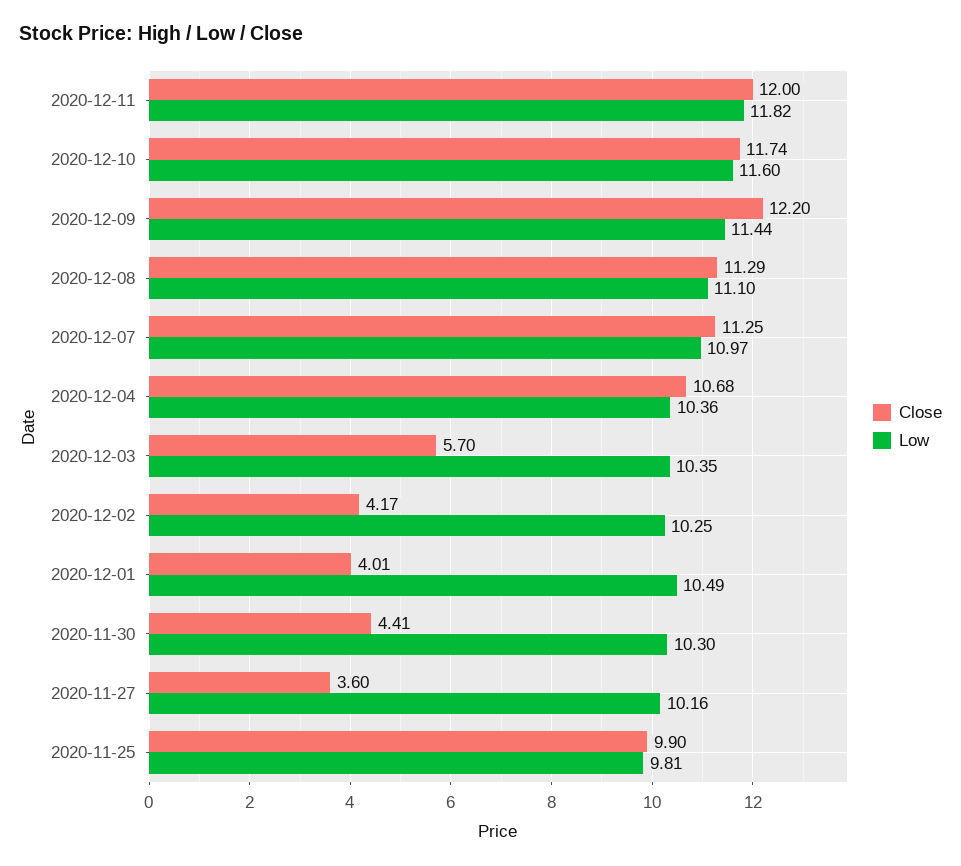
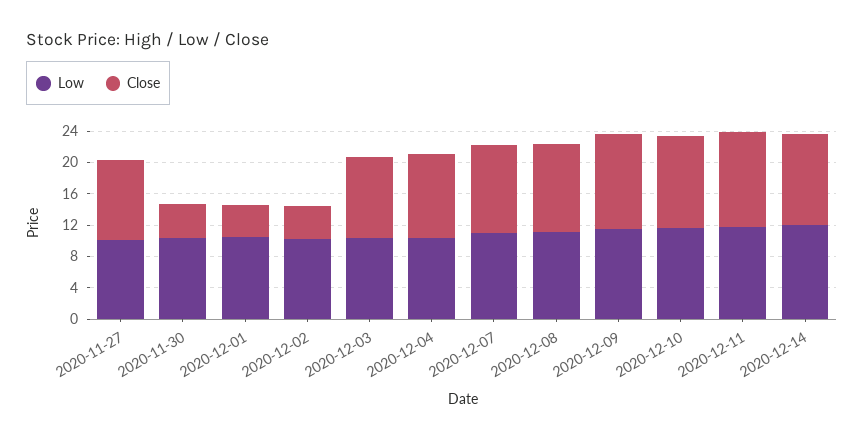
Close, 2020-12-03: 5.7 -> 10
Close, 2020-11-27: 3.6 -> 10
Close, 2020-11-25: 9.9 -> none
Low, 2020-11-25: 9.81 -> none
Low, 2020-12-14: none -> 12
Close, 2020-12-14: none -> 12

